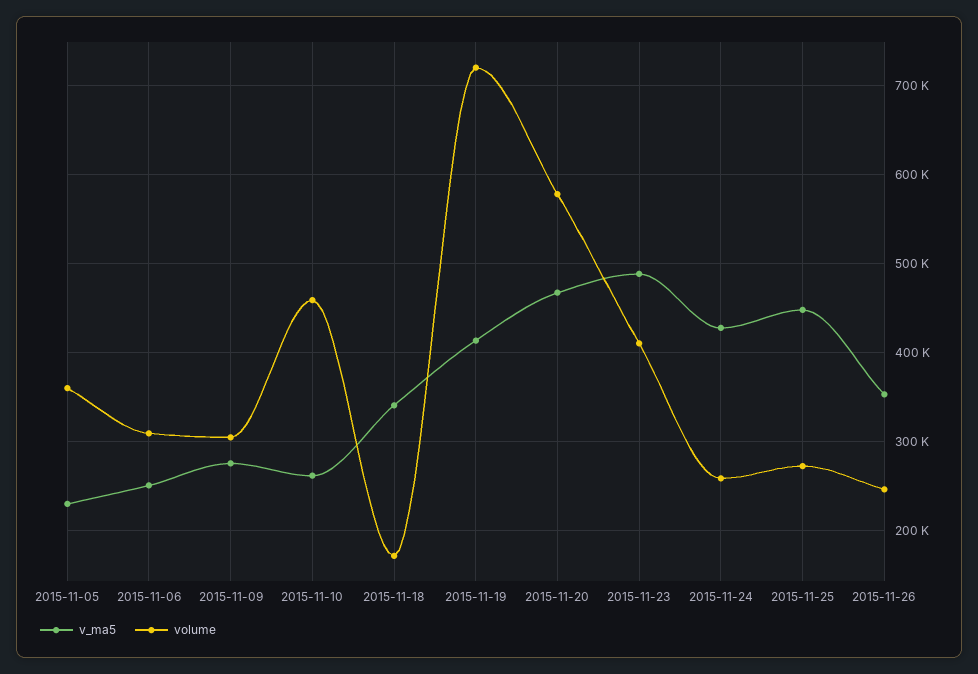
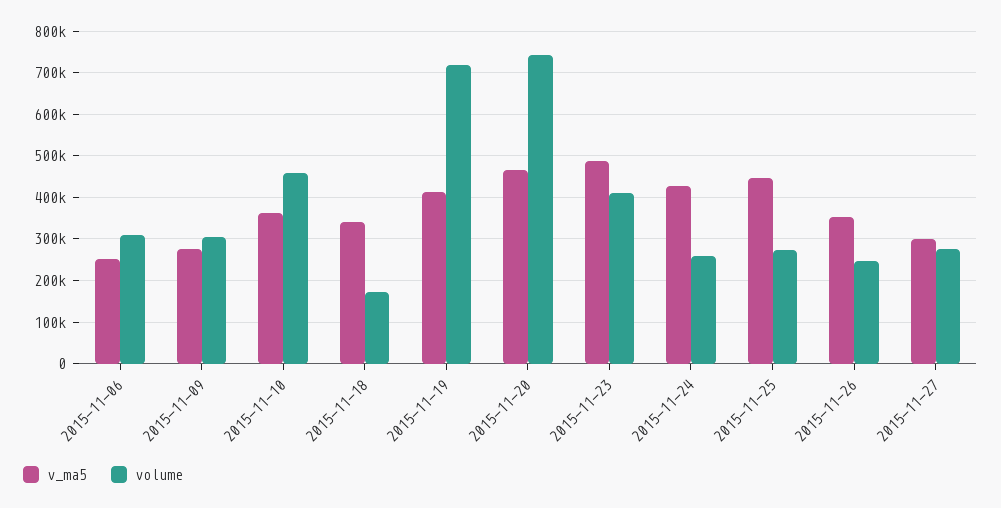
v_ma5, 2015-11-05: 230000 -> none
volume, 2015-11-05: 360000 -> none
v_ma5, 2015-11-10: 260000 -> 360000
volume, 2015-11-20: 580000 -> 740000
v_ma5, 2015-11-27: none -> 300000
volume, 2015-11-27: none -> 280000

